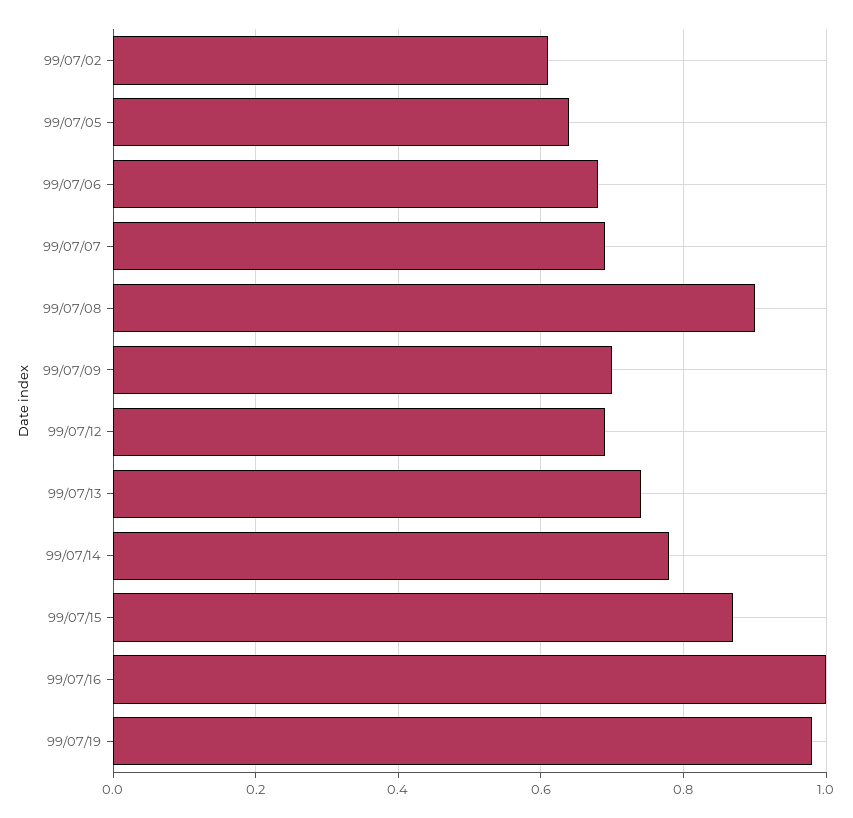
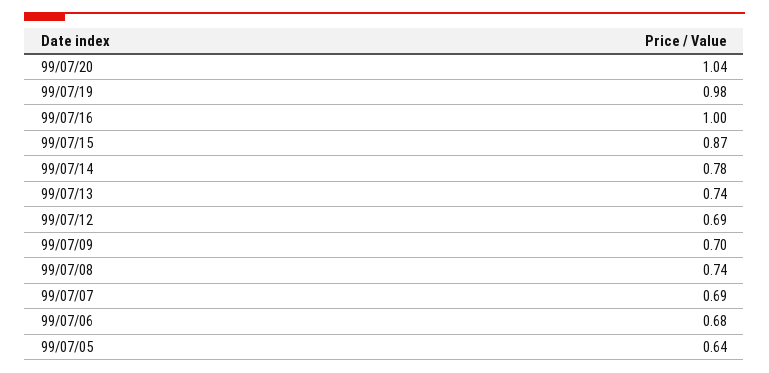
99/07/02: 0.6 -> none
99/07/08: 0.9 -> 0.74
99/07/20: none -> 1.04

